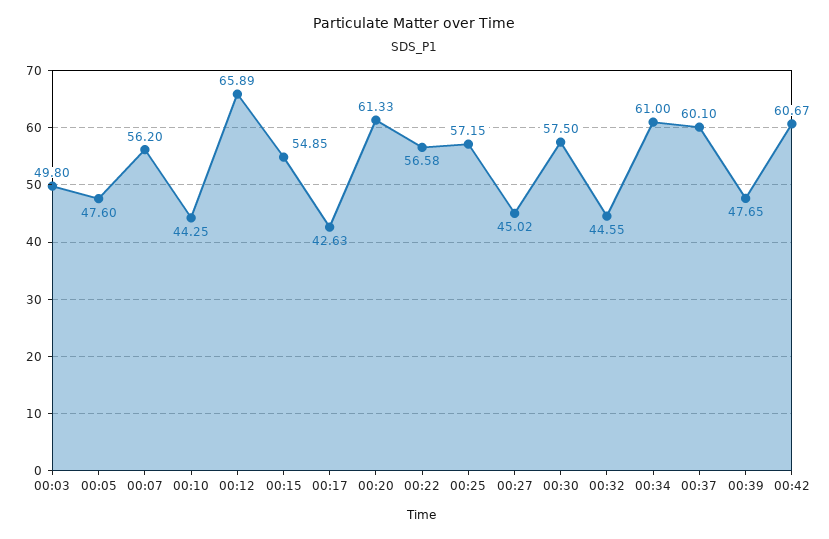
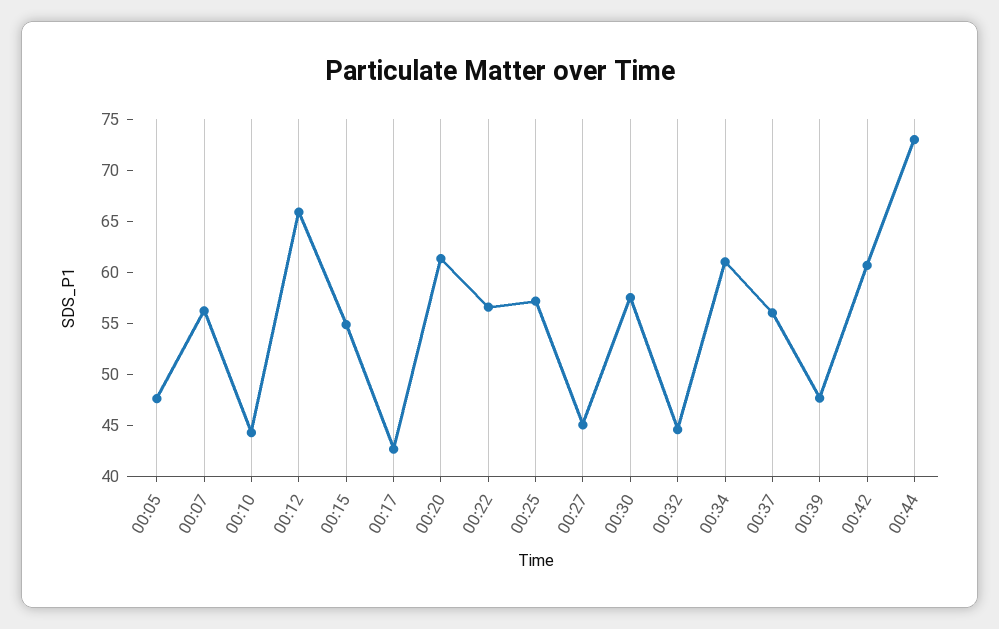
00:03: 49.8 -> none
00:37: 60.1 -> 56
00:44: none -> 73

